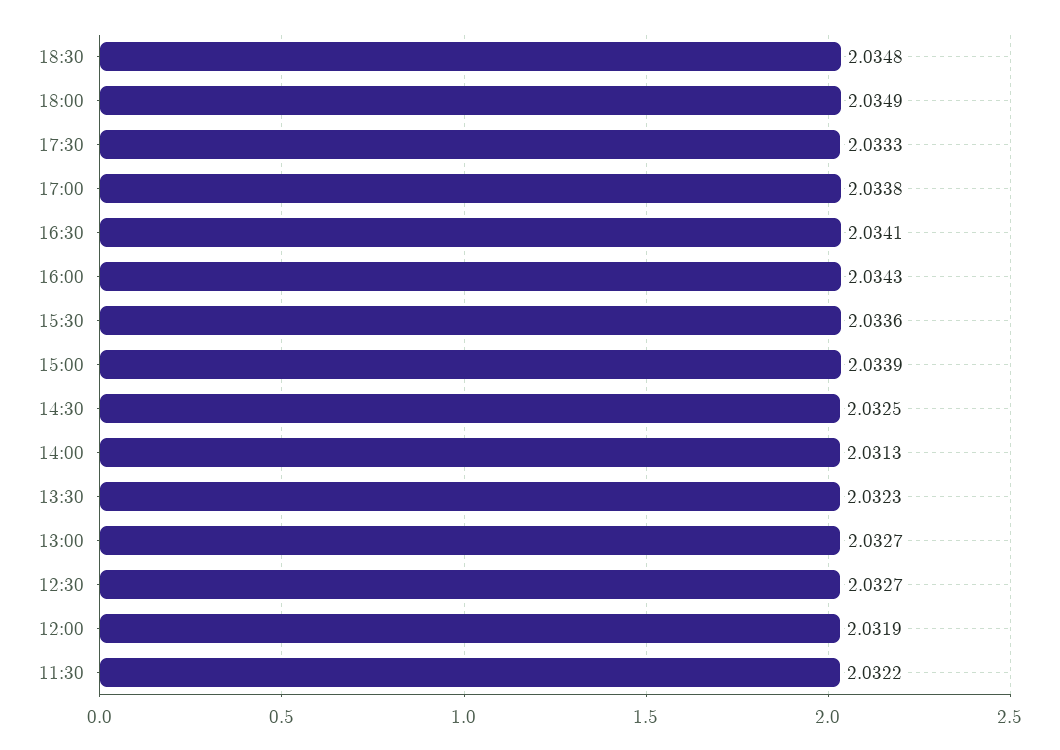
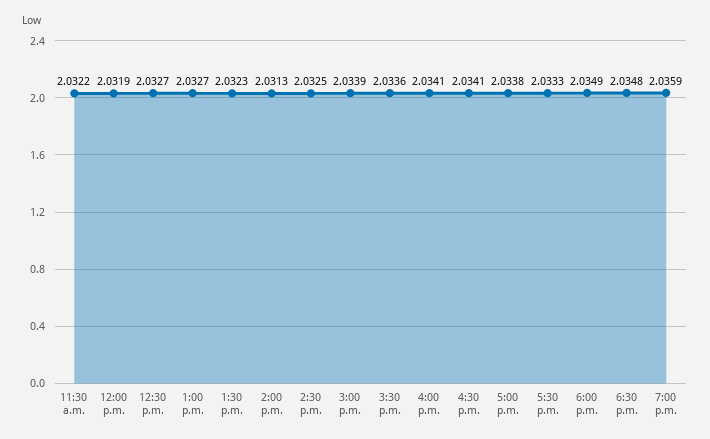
16:00: 2.0343 -> 2.0341
7:00 p.m.: none -> 2.0359

